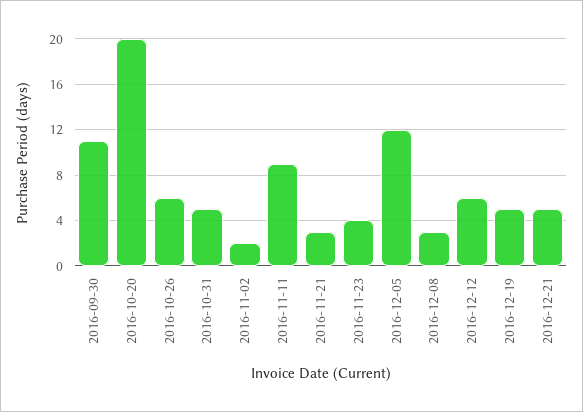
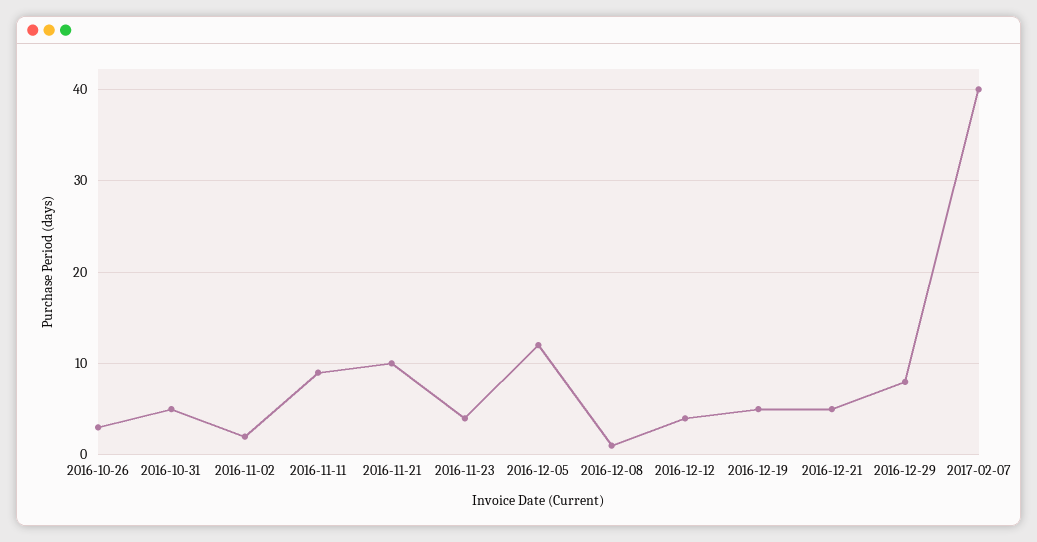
2016-09-30: 11 -> none
2016-10-20: 20 -> none
2016-10-26: 6 -> 3
2016-11-21: 3 -> 10
2016-12-08: 3 -> 1
2016-12-12: 6 -> 4
2016-12-29: none -> 8
2017-02-07: none -> 40

